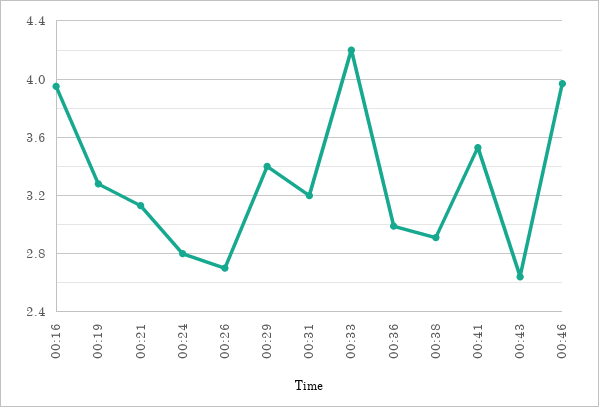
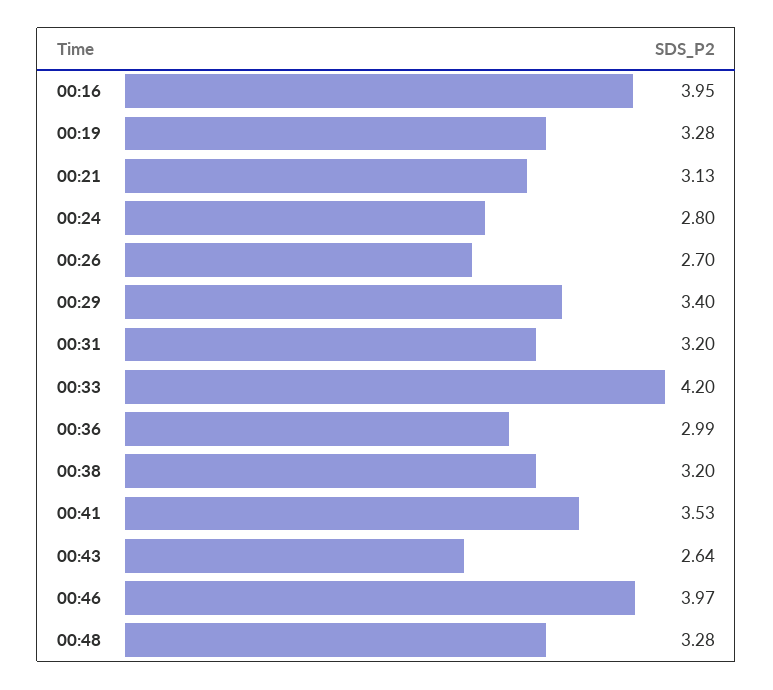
00:38: 2.9 -> 3.2
00:48: none -> 3.28

